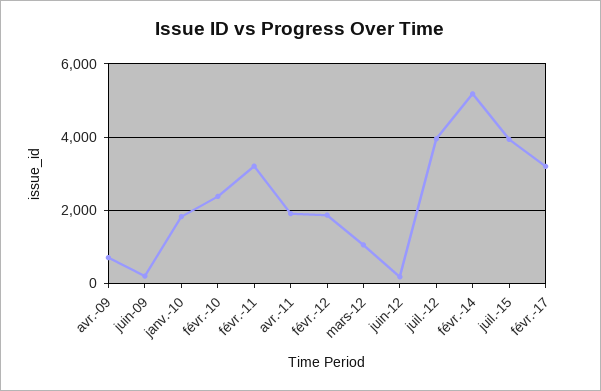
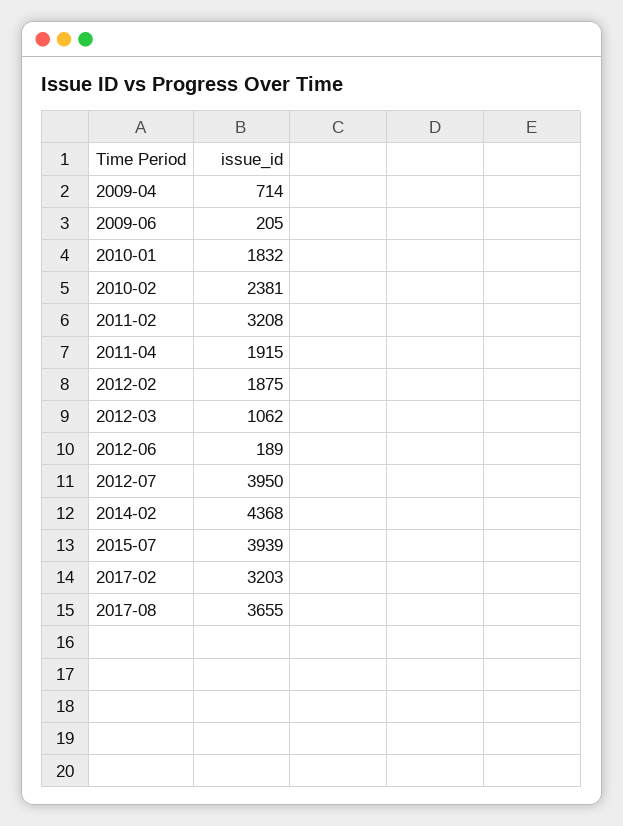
févr.-14: 5200 -> 4368
2017-08: none -> 3655

